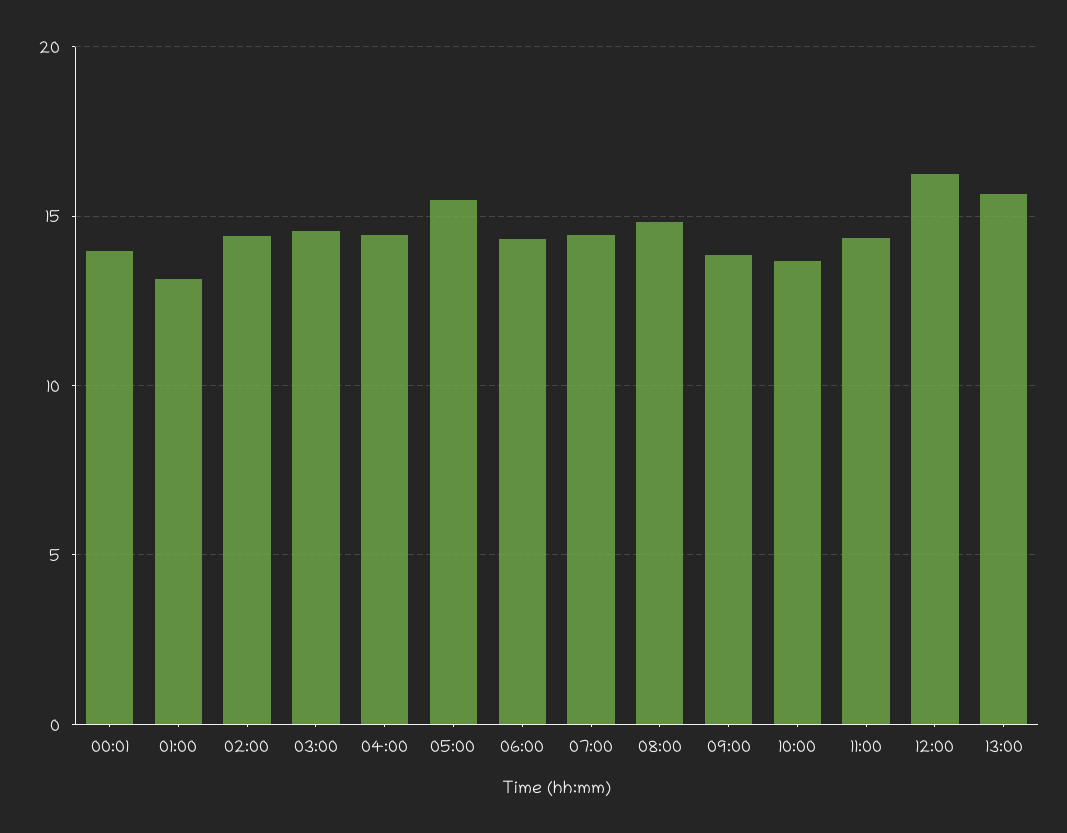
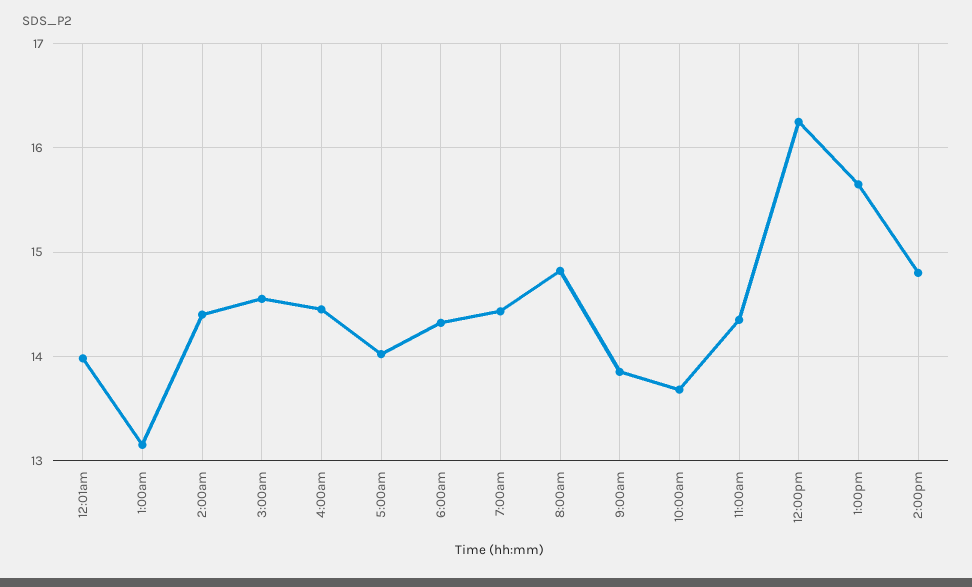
05:00: 15.5 -> 14
2:00pm: none -> 14.8

